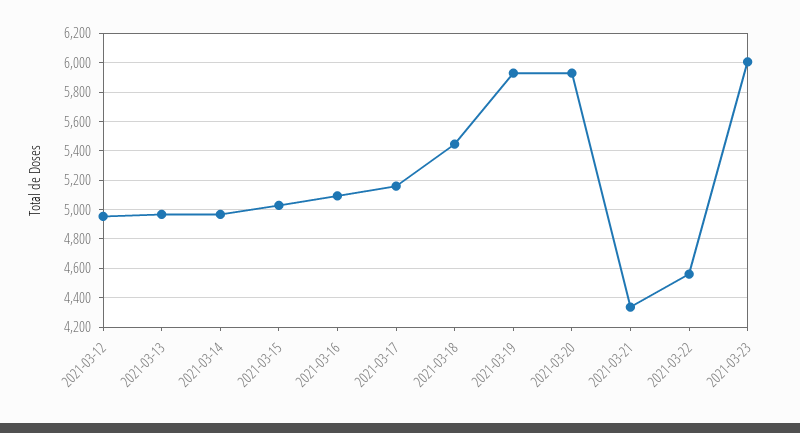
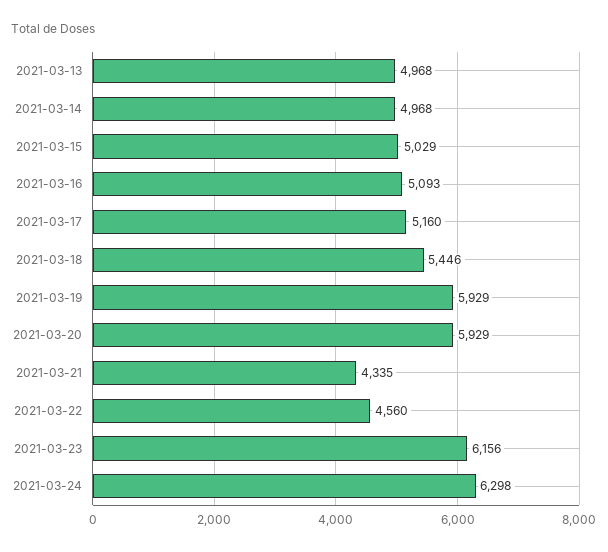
2021-03-12: 4950 -> none
2021-03-23: 6000 -> 6156
2021-03-24: none -> 6298

